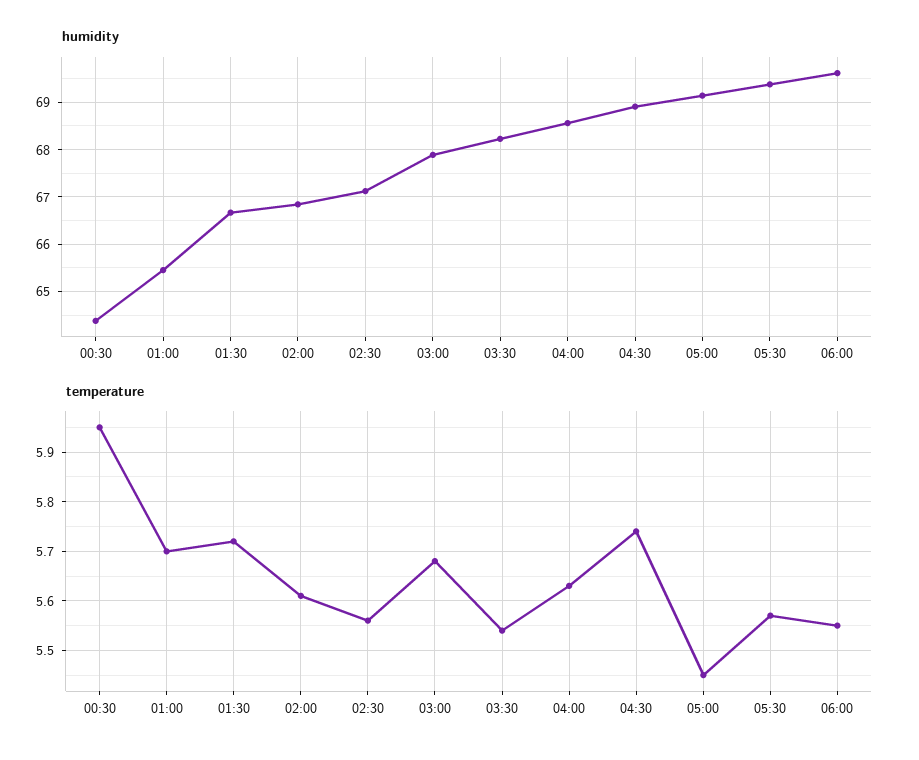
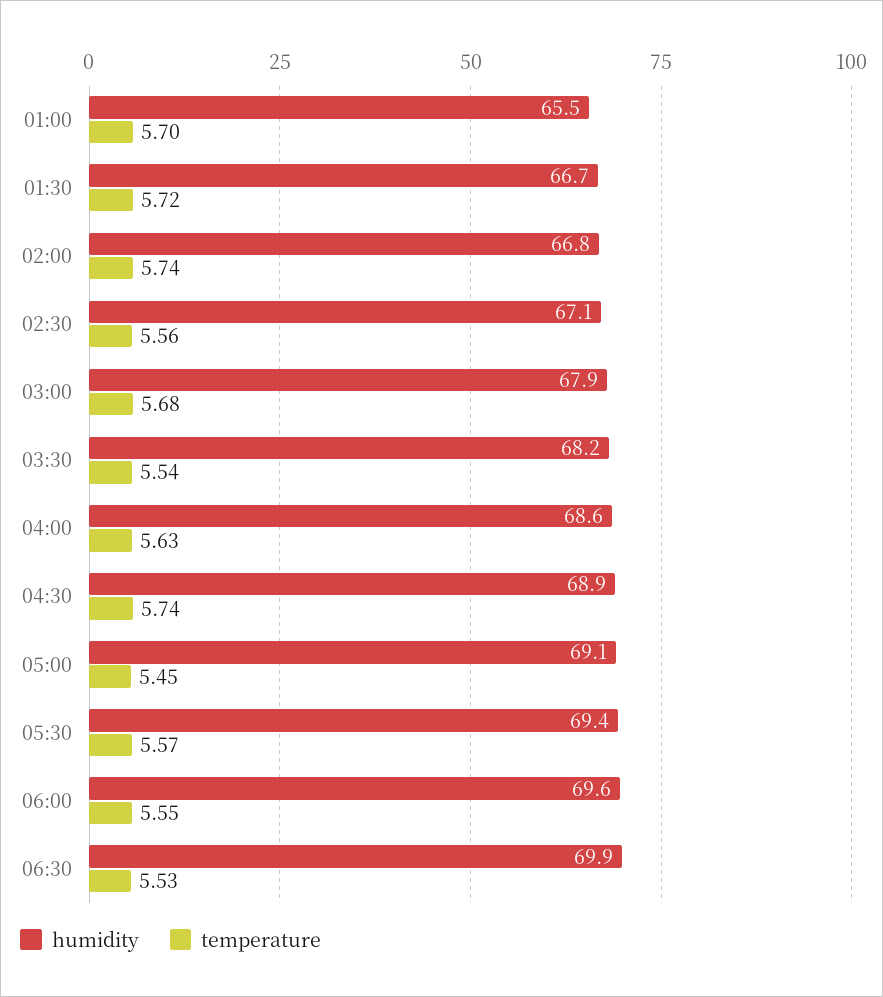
humidity, 00:30: 64.4 -> none
temperature, 00:30: 5.95 -> none
temperature, 02:00: 5.6 -> 5.74
humidity, 06:30: none -> 69.9
temperature, 06:30: none -> 5.53

